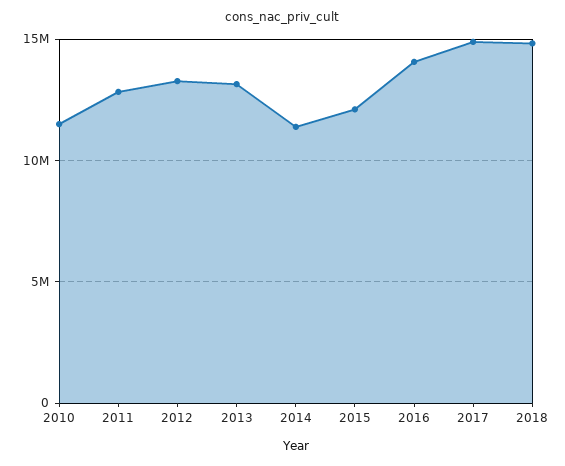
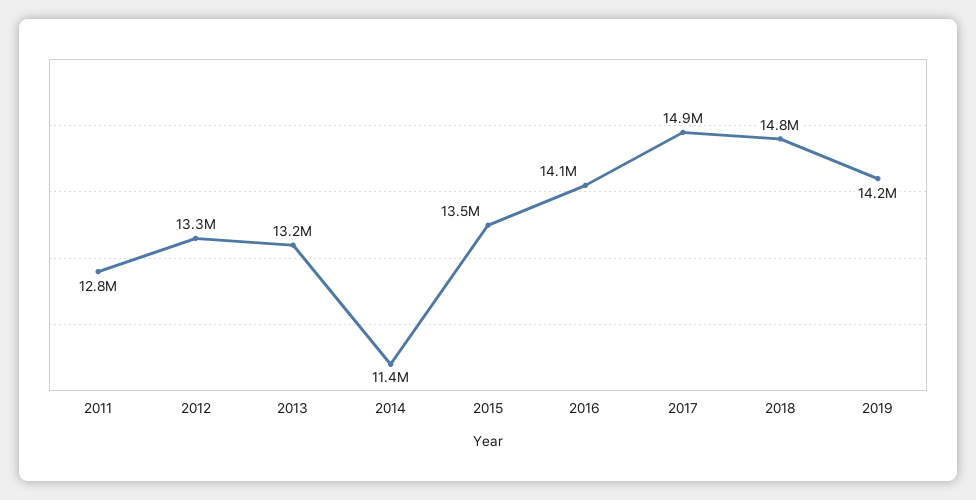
2010: 11500000 -> none
2015: 12000000 -> 13500000
2019: none -> 14200000

